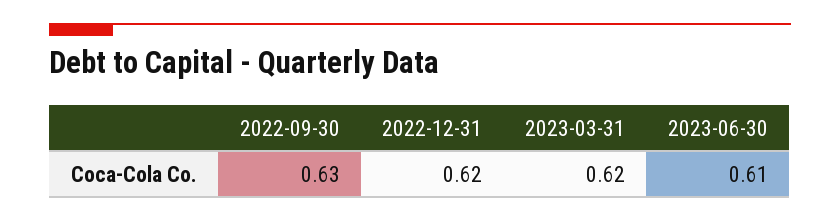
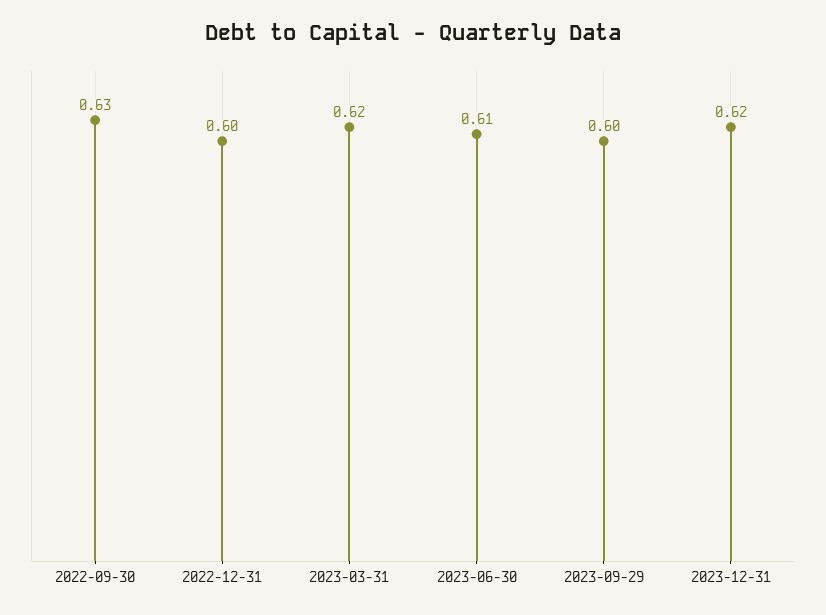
2022-12-31: 0.62 -> 0.6
2023-09-29: none -> 0.6
2023-12-31: none -> 0.62

